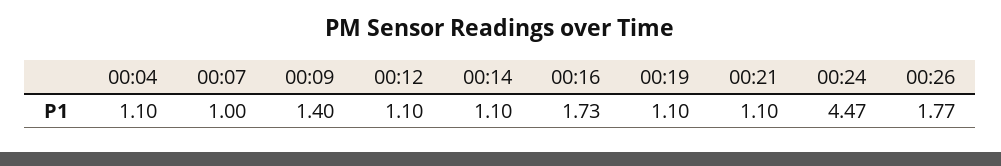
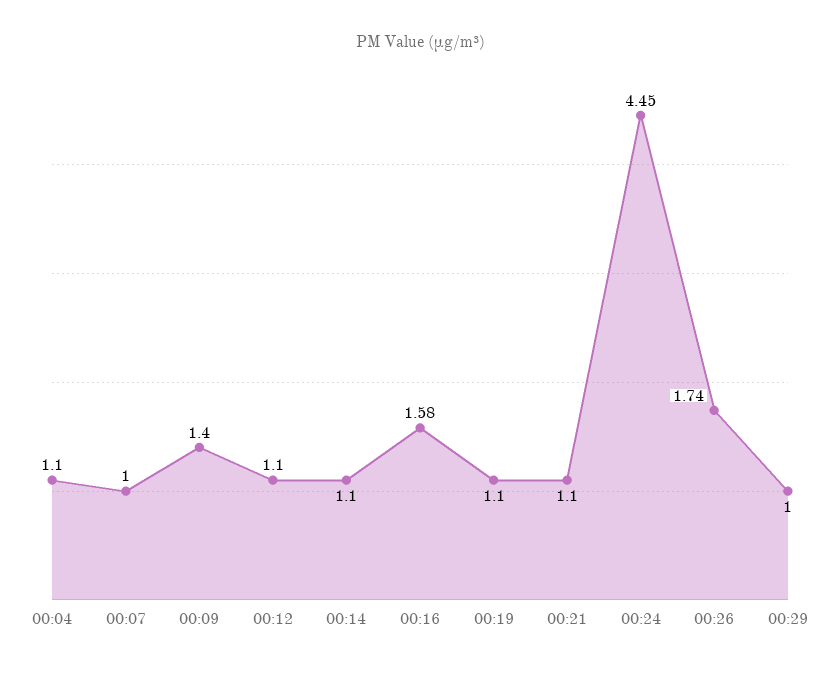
00:16: 1.73 -> 1.58
00:24: 4.47 -> 4.45
00:26: 1.77 -> 1.74
00:29: none -> 1

